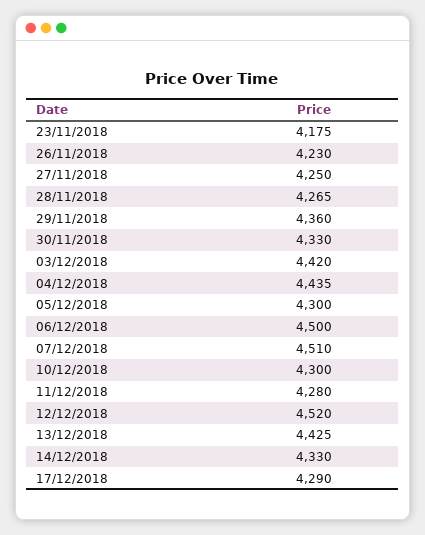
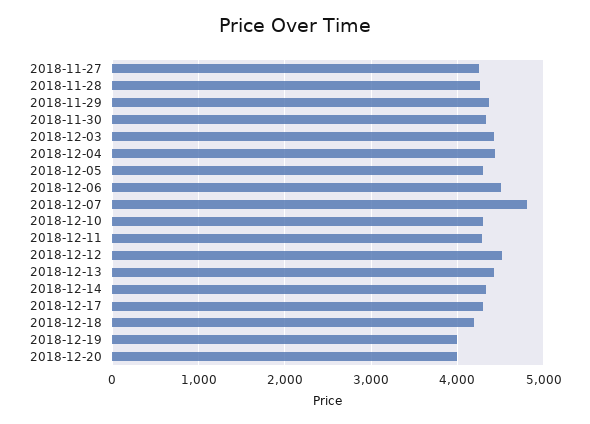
23/11/2018: 4175 -> none
26/11/2018: 4230 -> none
07/12/2018: 4510 -> 4800
2018-12-18: none -> 4200
2018-12-19: none -> 4000
2018-12-20: none -> 4000

